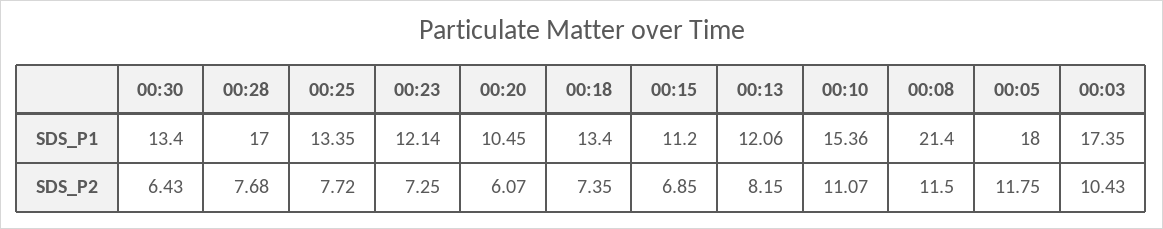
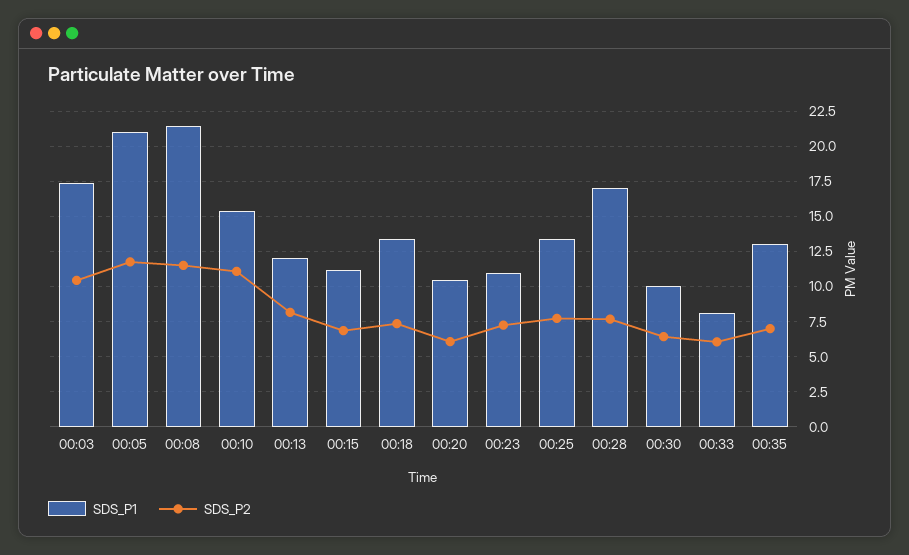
SDS_P1, 00:30: 13.4 -> 10
SDS_P1, 00:23: 12.14 -> 11
SDS_P1, 00:05: 18 -> 21
SDS_P1, 00:33: none -> 8
SDS_P2, 00:33: none -> 6
SDS_P1, 00:35: none -> 13
SDS_P2, 00:35: none -> 7

